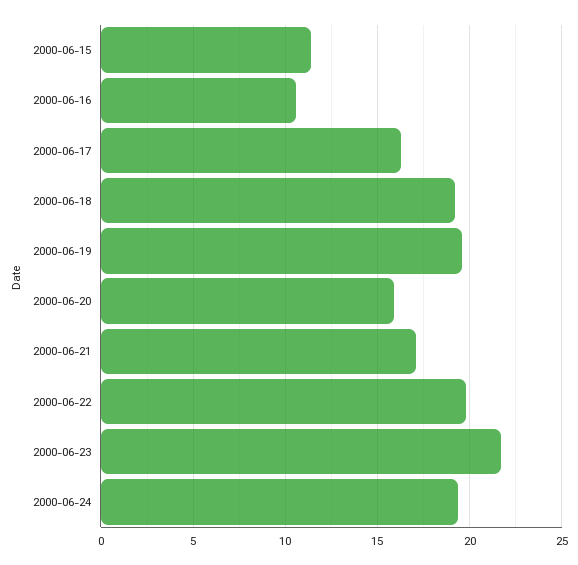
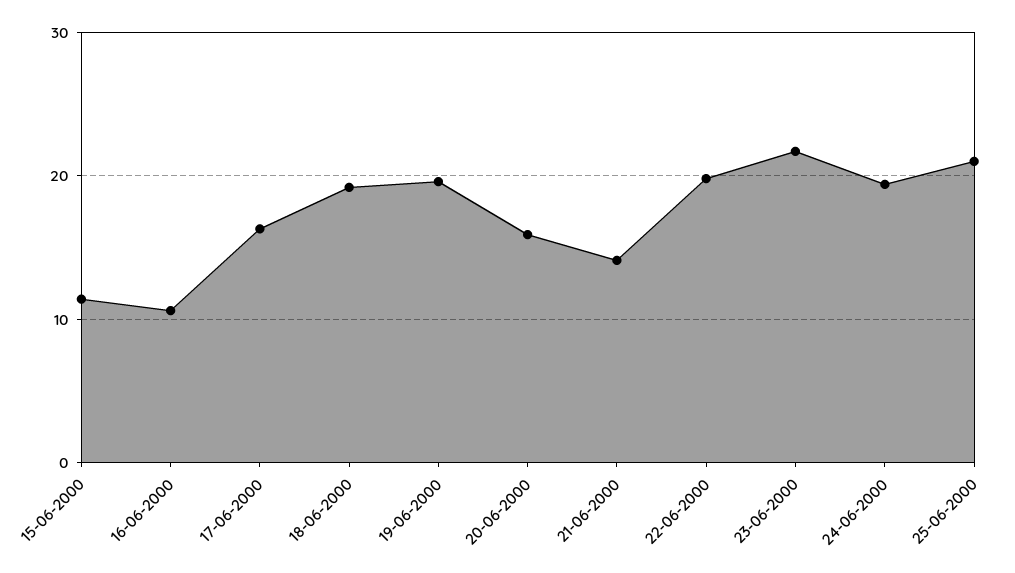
2000-06-21: 17 -> 14
25-06-2000: none -> 21

